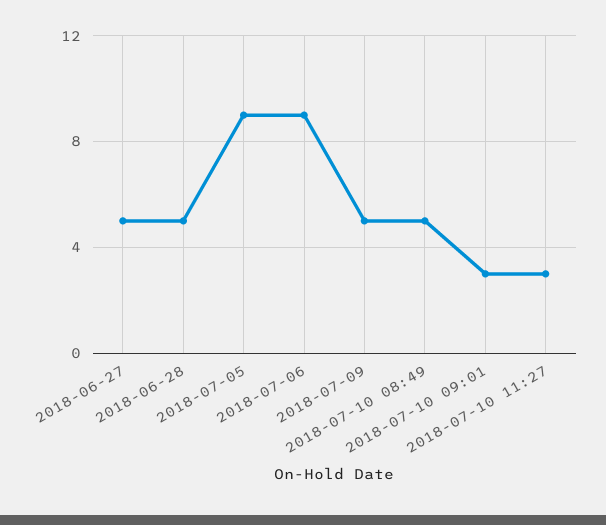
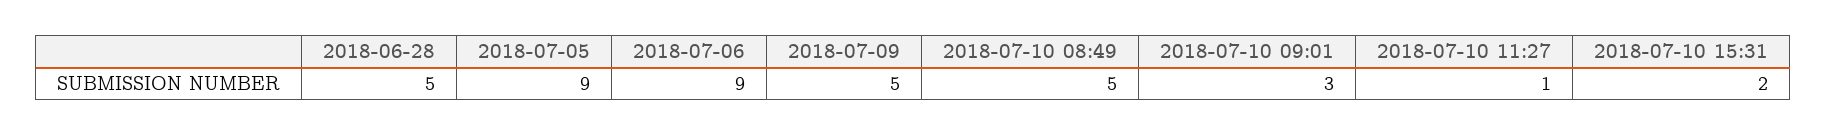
2018-06-27: 5 -> none
2018-07-10 11:27: 3 -> 1
2018-07-10 15:31: none -> 2

